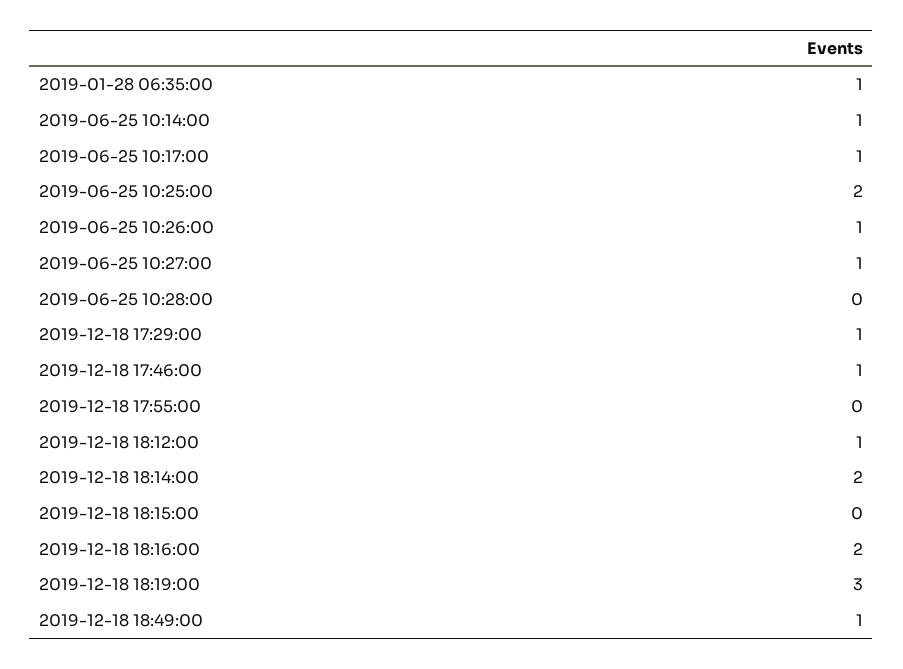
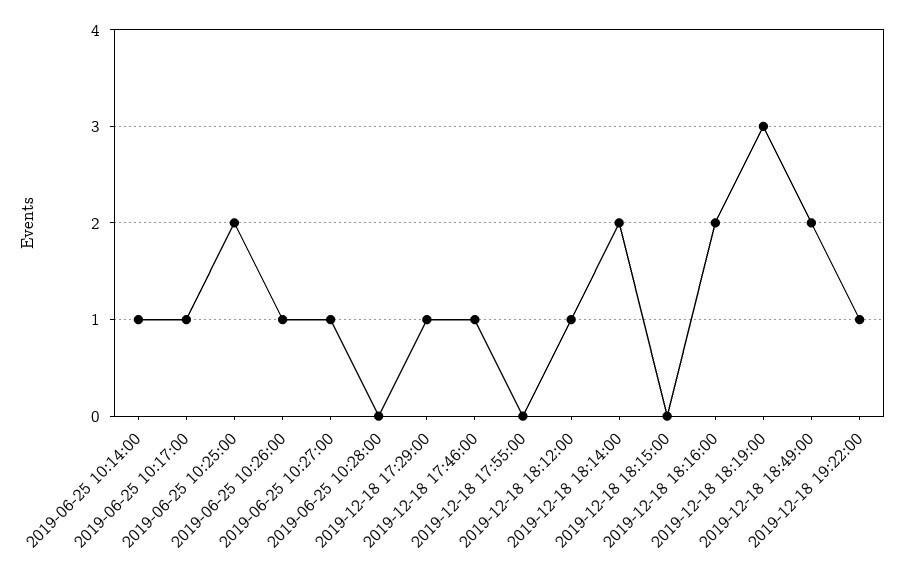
2019-01-28 06:35:00: 1 -> none
2019-12-18 18:49:00: 1 -> 2
2019-12-18 19:22:00: none -> 1

